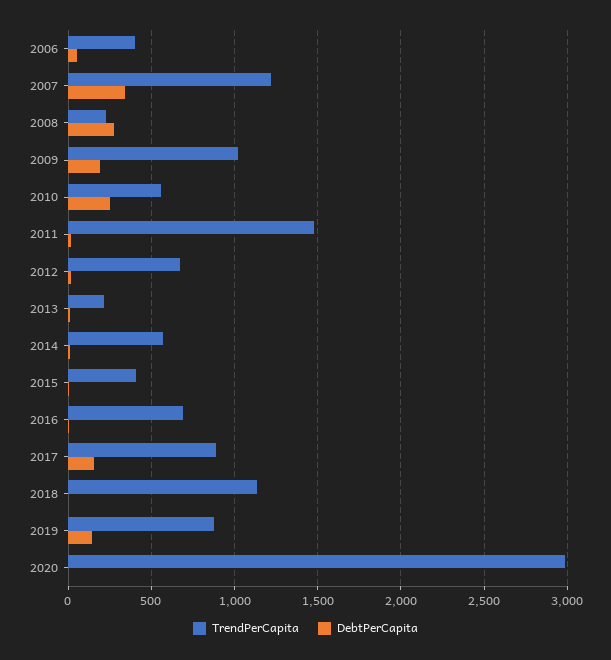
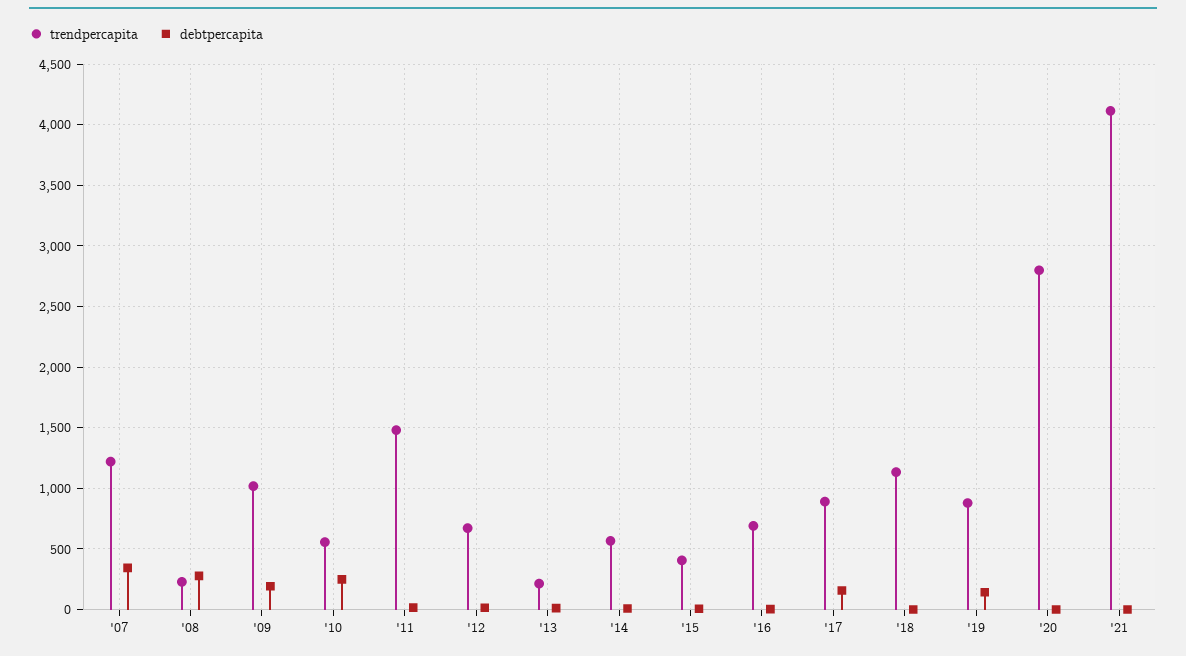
TrendPerCapita, 2006: 400 -> none
DebtPerCapita, 2006: 50 -> none
TrendPerCapita, 2020: 3000 -> 2800
TrendPerCapita, '21: none -> 4100
DebtPerCapita, '21: none -> 0

